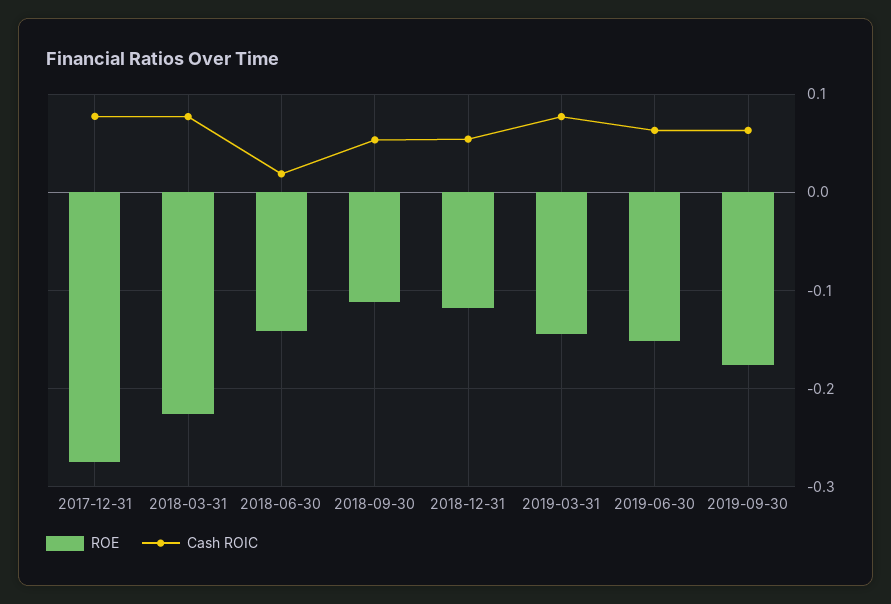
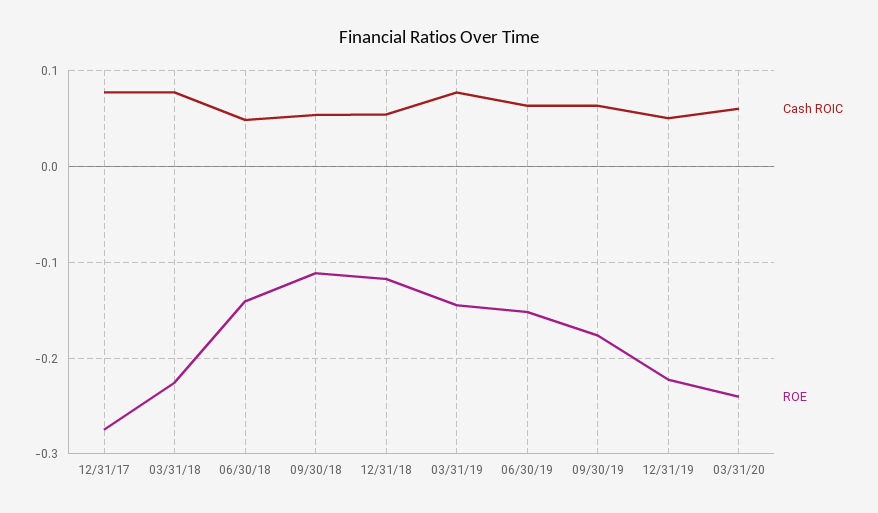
Cash ROIC, 2018-06-30: 0.02 -> 0.05
Cash ROIC, 12/31/19: none -> 0.05
ROE, 12/31/19: none -> -0.22
Cash ROIC, 03/31/20: none -> 0.06
ROE, 03/31/20: none -> -0.24

